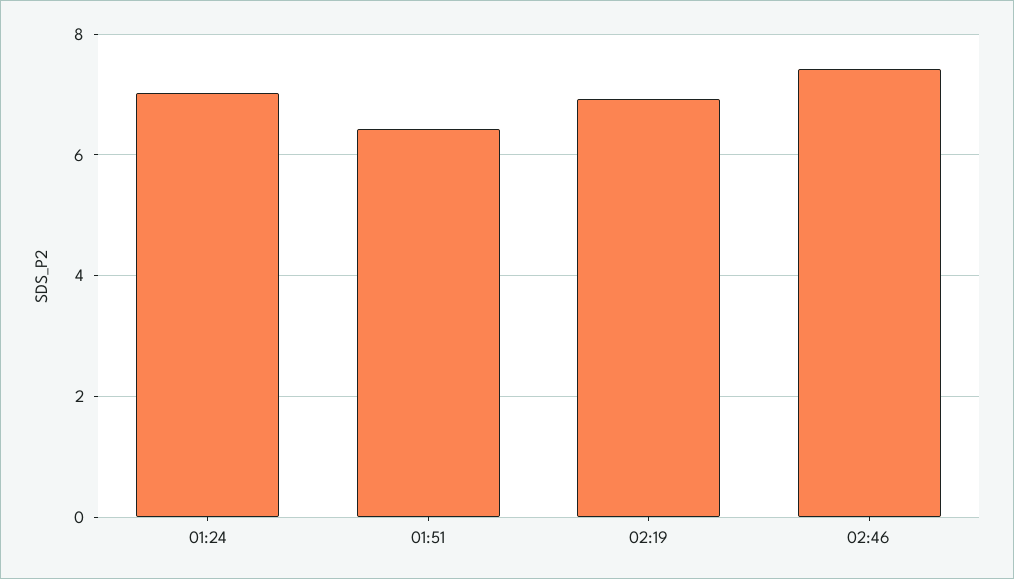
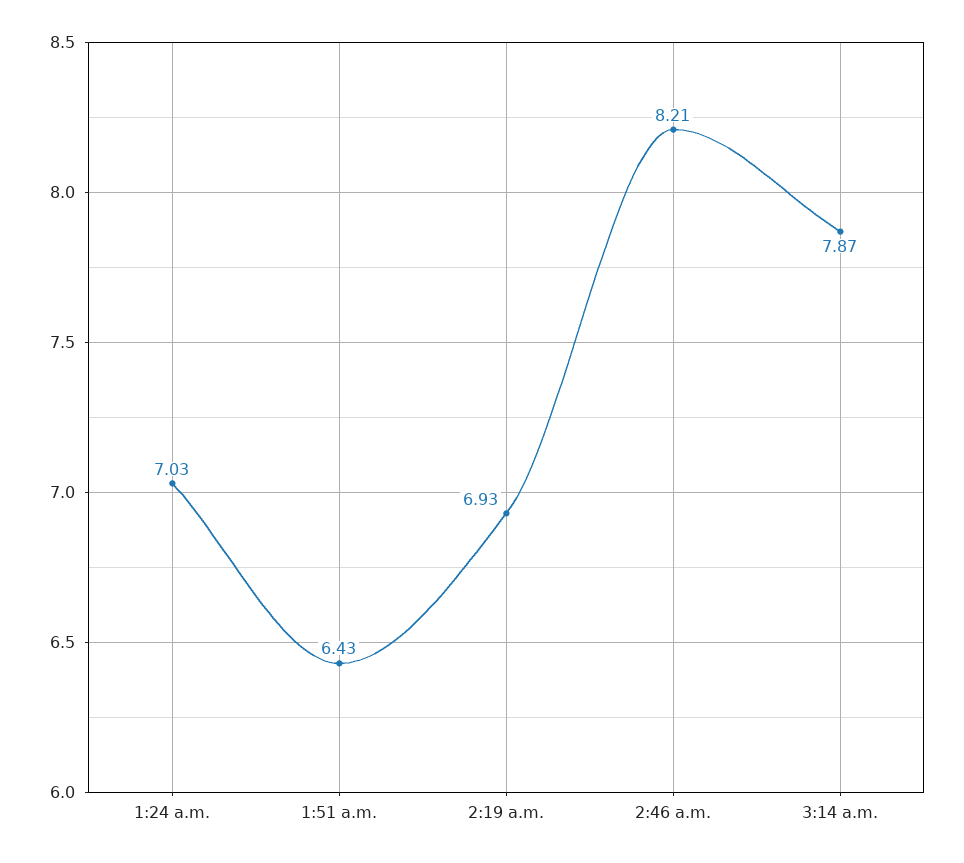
02:46: 7.4 -> 8.21
3:14 a.m.: none -> 7.87

